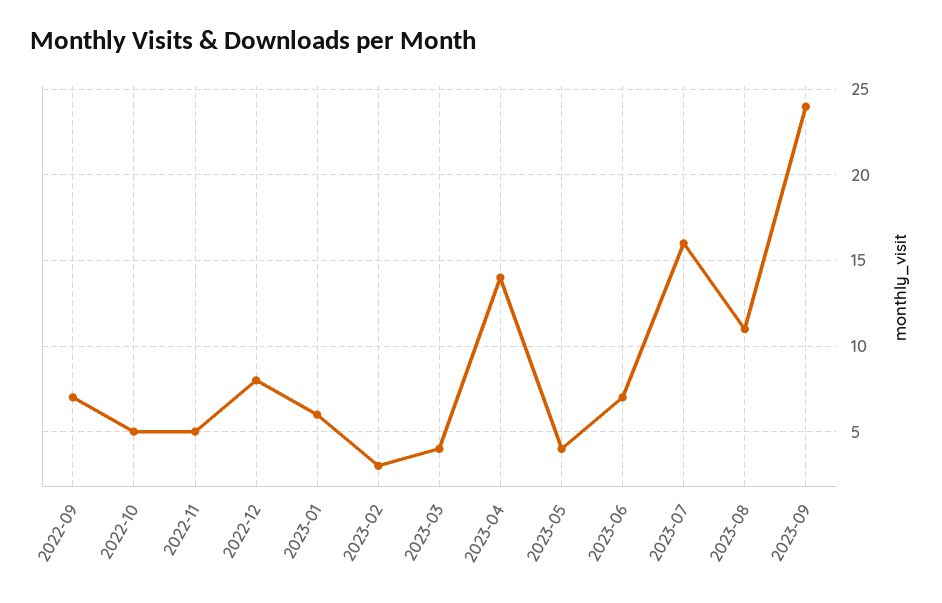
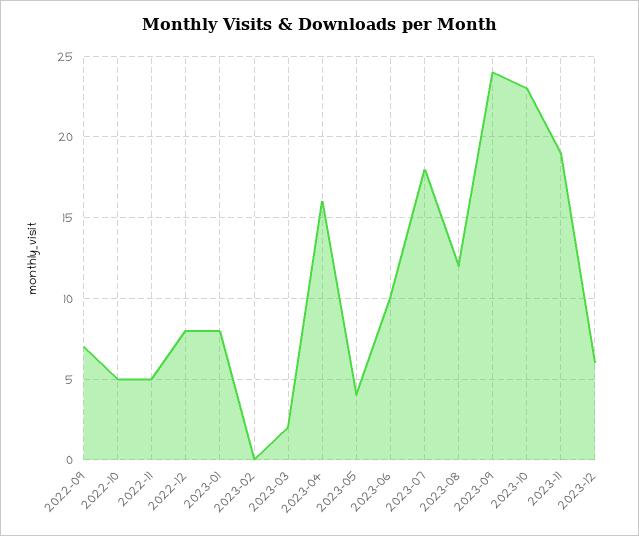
2023-01: 6 -> 8
2023-02: 3 -> 0
2023-03: 4 -> 2
2023-04: 14 -> 16
2023-06: 7 -> 10
2023-07: 16 -> 18
2023-08: 11 -> 12
2023-10: none -> 23
2023-11: none -> 19
2023-12: none -> 6

